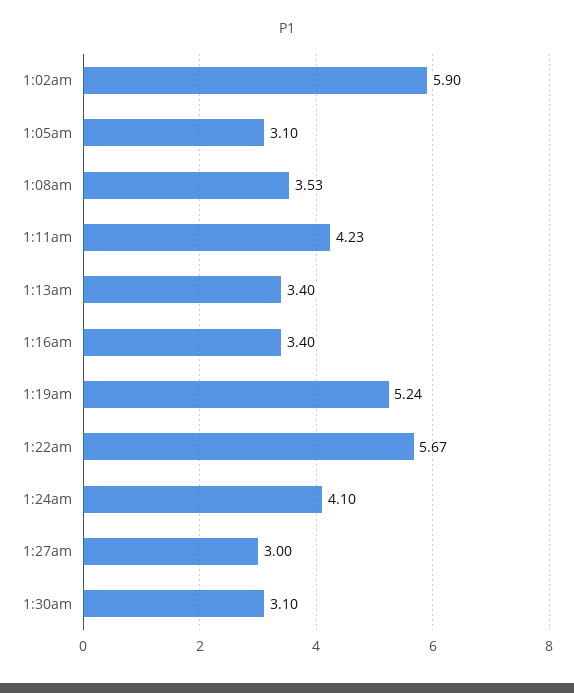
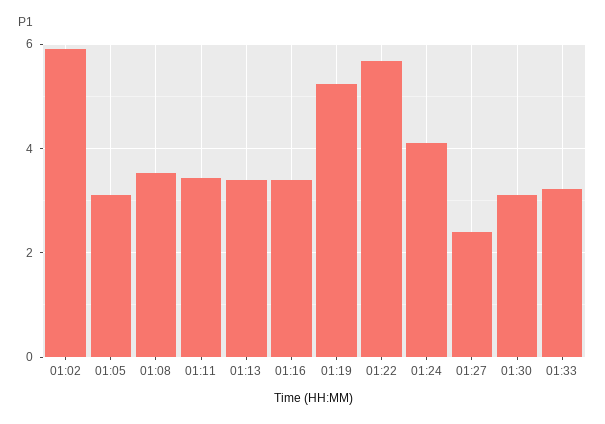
1:11am: 4.23 -> 3.4
1:27am: 3 -> 2.4
01:33: none -> 3.2

